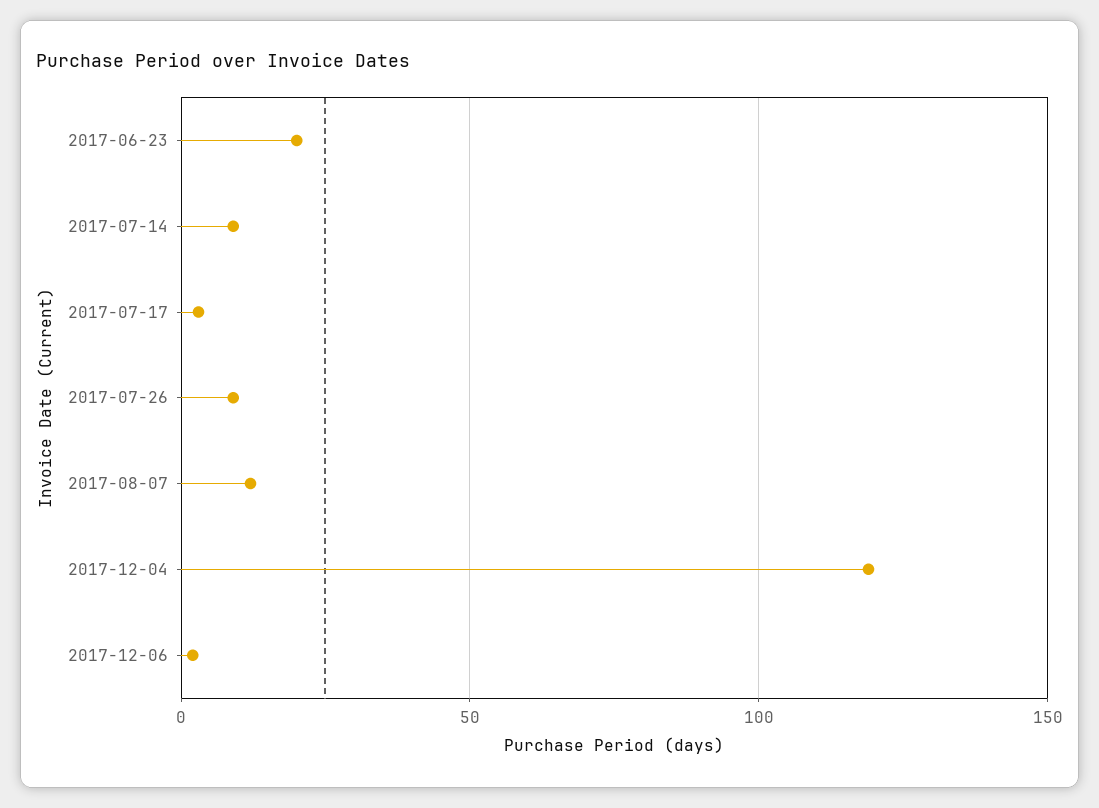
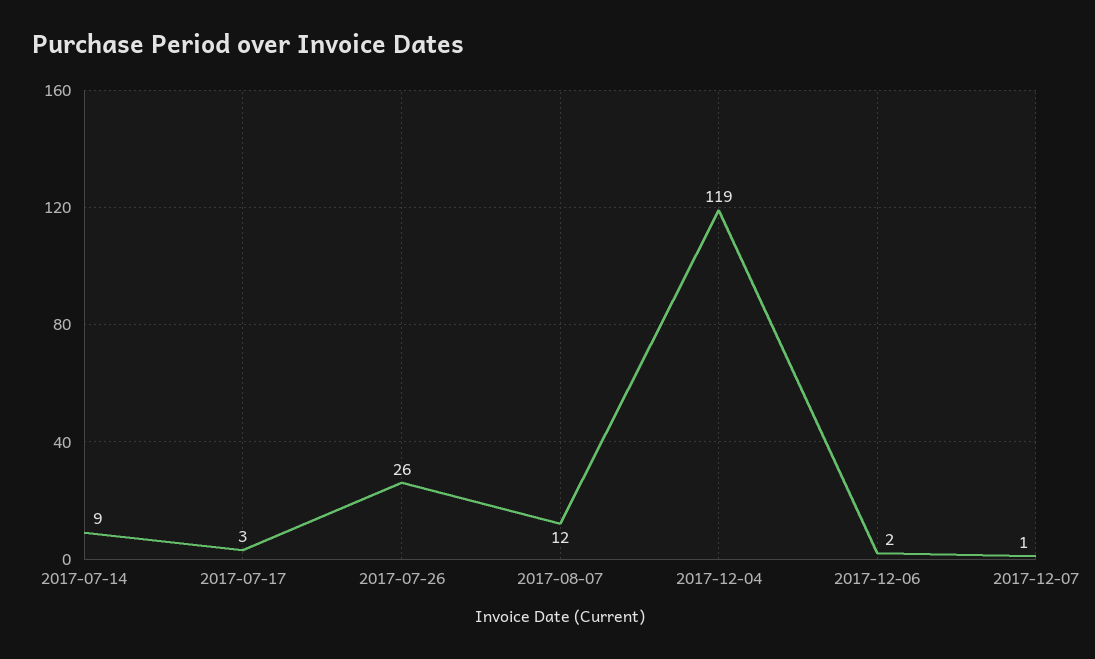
2017-06-23: 20 -> none
2017-07-26: 10 -> 26
2017-12-07: none -> 1

